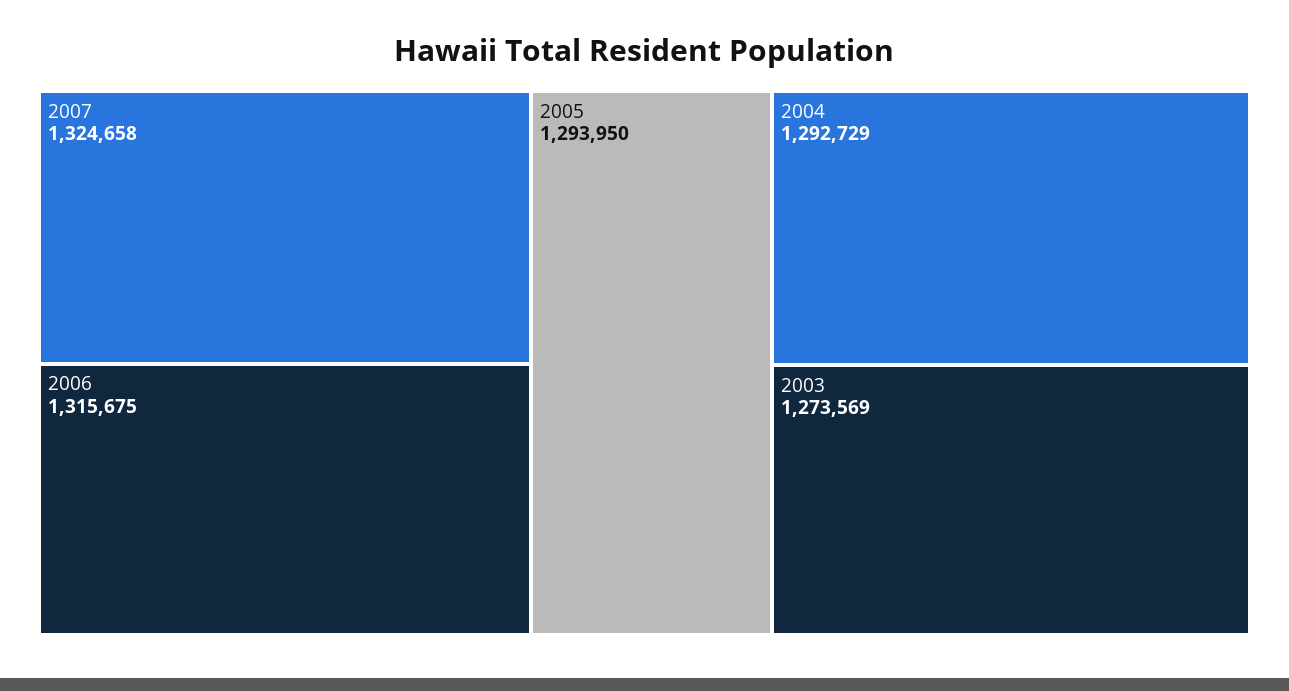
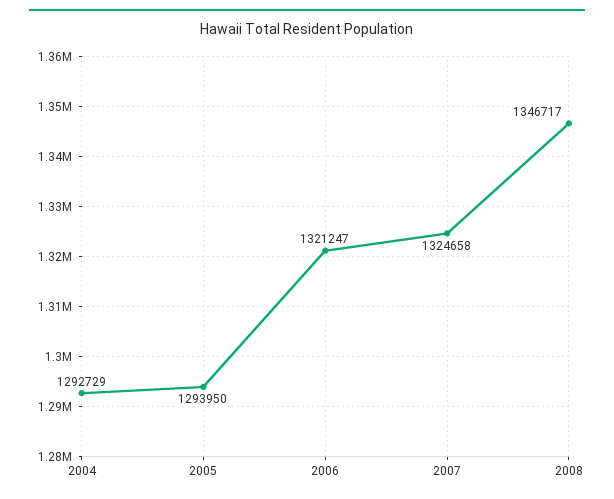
2006: 1315675 -> 1321247
2003: 1273569 -> none
2008: none -> 1346717

